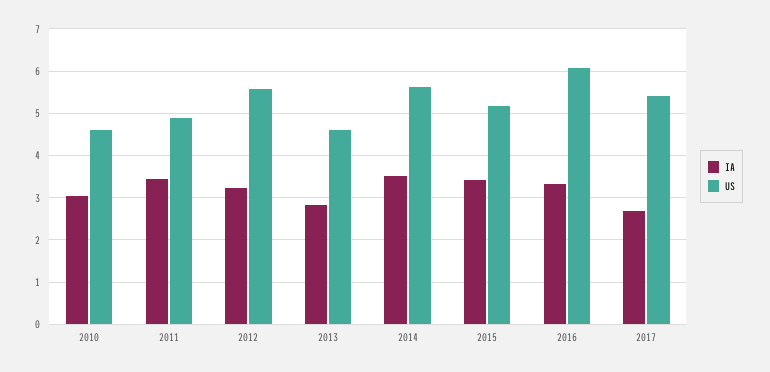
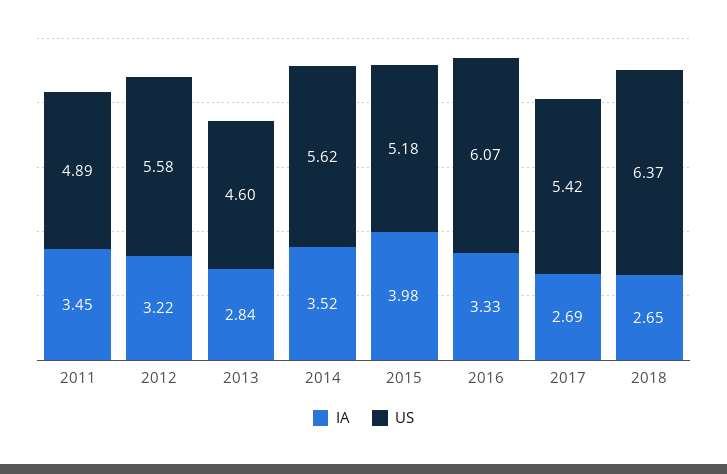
IA, 2010: 3 -> none
US, 2010: 4.6 -> none
IA, 2015: 3.4 -> 3.98
IA, 2018: none -> 2.65
US, 2018: none -> 6.37

